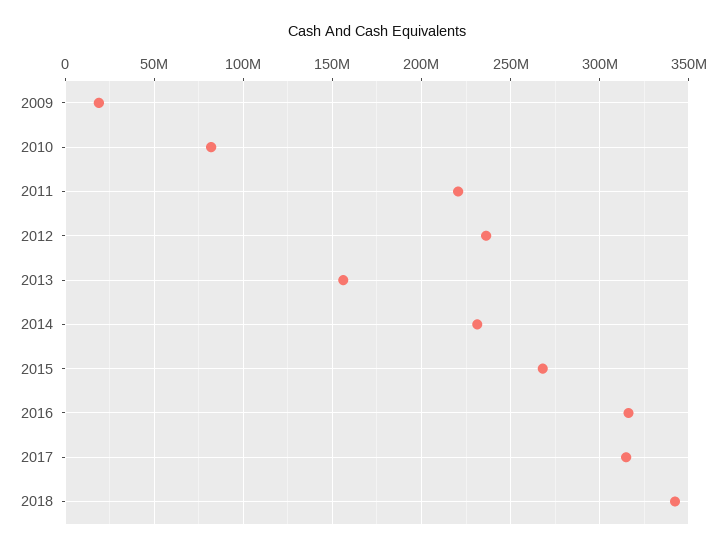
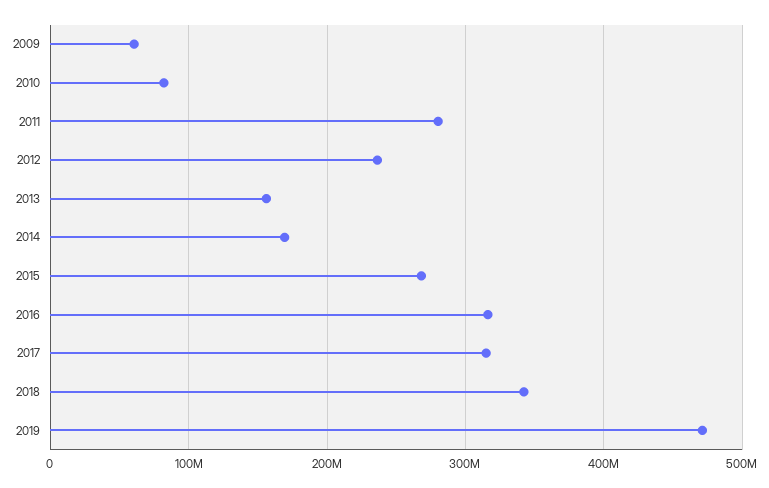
2009: 20000000 -> 60000000
2011: 220000000 -> 280000000
2014: 230000000 -> 170000000
2019: none -> 470000000

